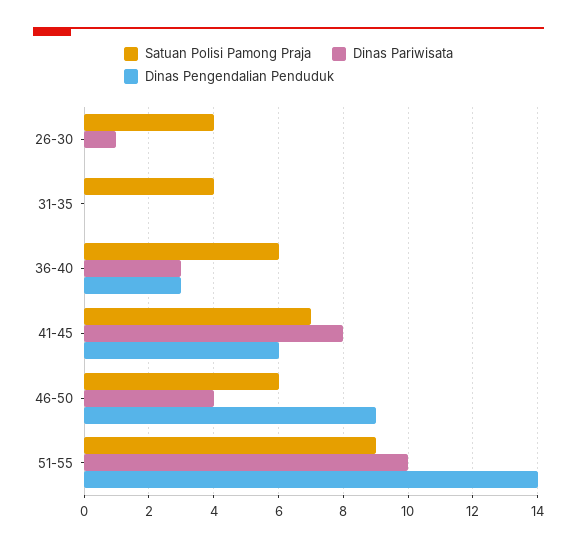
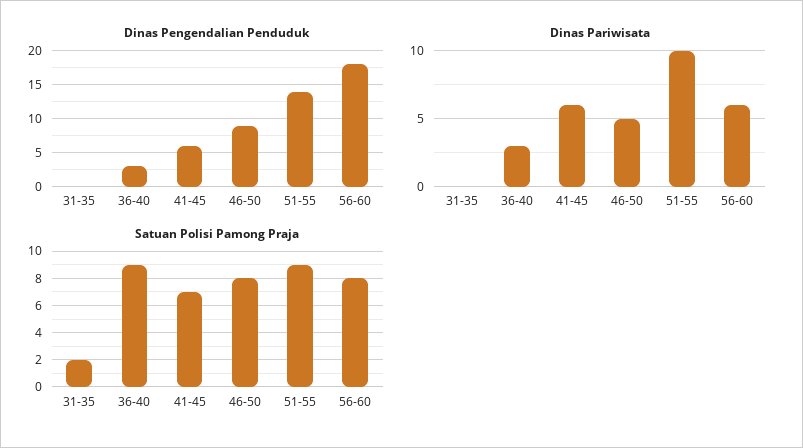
Satuan Polisi Pamong Praja, 26-30: 4 -> none
Dinas Pariwisata, 26-30: 1 -> none
Dinas Pengendalian Penduduk, 26-30: 0 -> none
Satuan Polisi Pamong Praja, 31-35: 4 -> 2
Satuan Polisi Pamong Praja, 36-40: 6 -> 9
Dinas Pariwisata, 41-45: 8 -> 6
Satuan Polisi Pamong Praja, 46-50: 6 -> 8
Dinas Pariwisata, 46-50: 4 -> 5
Dinas Pengendalian Penduduk, 56-60: none -> 18
Dinas Pariwisata, 56-60: none -> 6
Satuan Polisi Pamong Praja, 56-60: none -> 8

